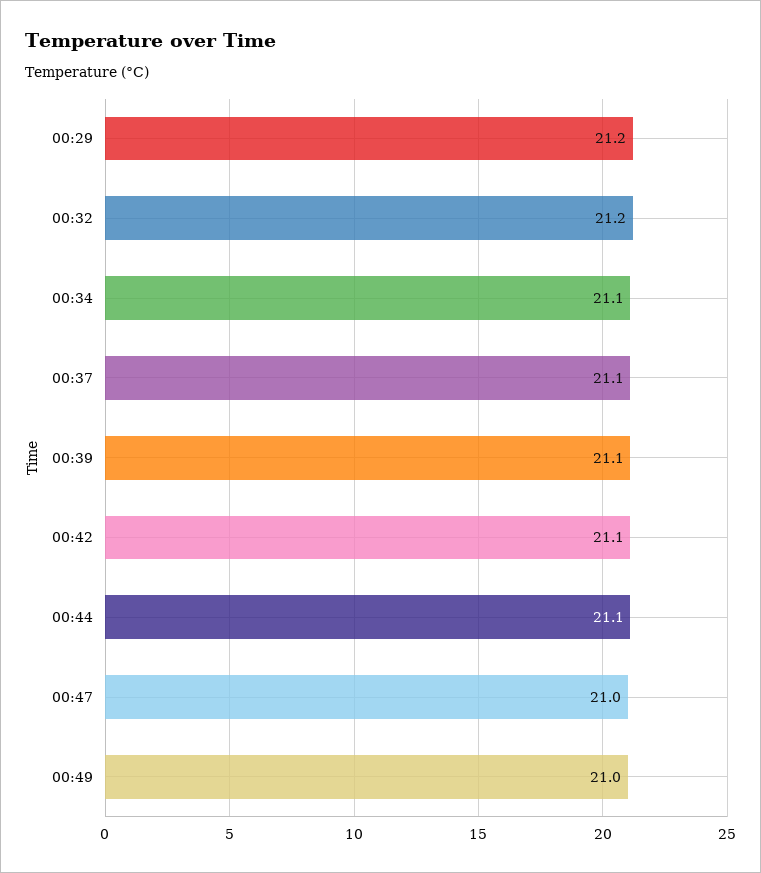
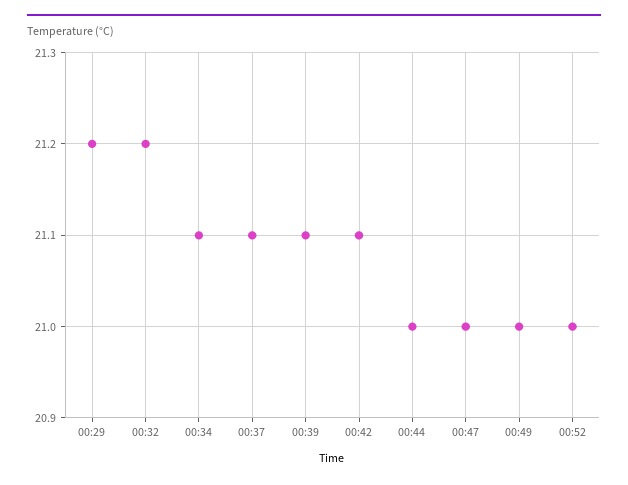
00:44: 21.1 -> 21
00:52: none -> 21

